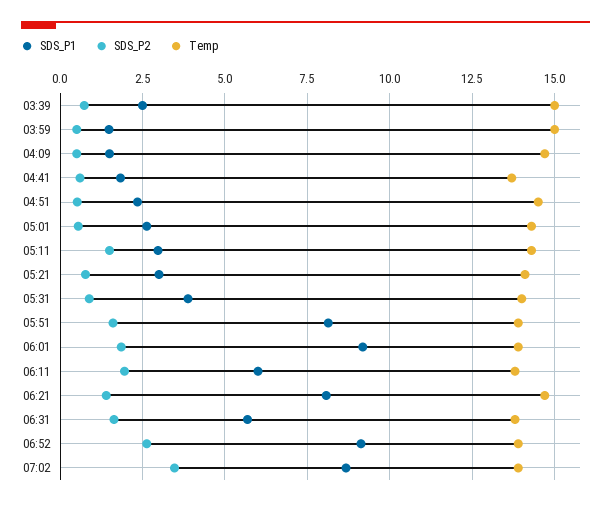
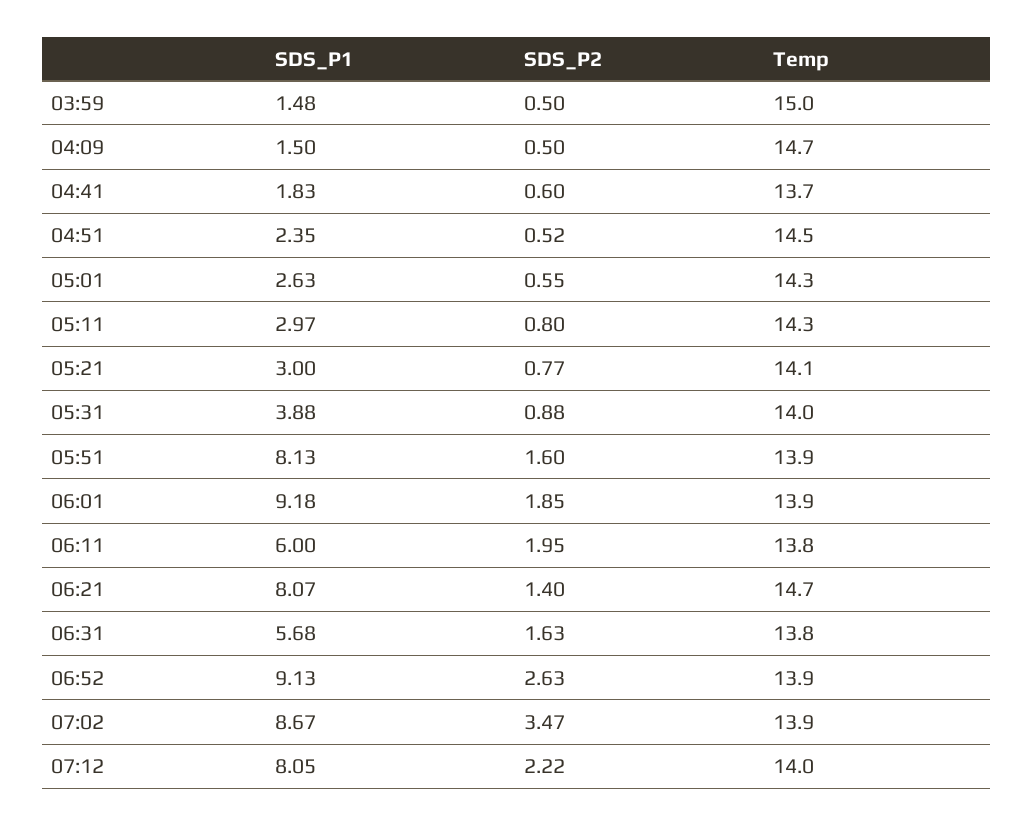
SDS_P1, 03:39: 2.5 -> none
SDS_P2, 03:39: 0.75 -> none
Temp, 03:39: 15 -> none
SDS_P2, 05:11: 1.5 -> 0.8
SDS_P1, 07:12: none -> 8.05
SDS_P2, 07:12: none -> 2.22
Temp, 07:12: none -> 14

